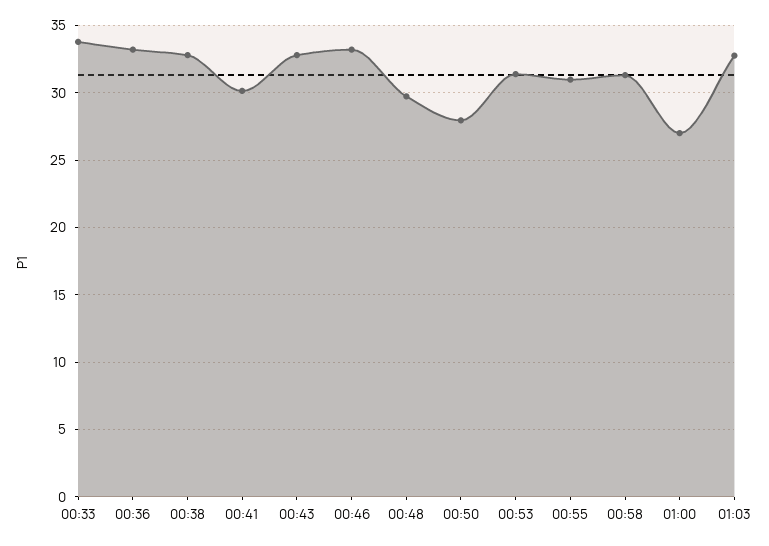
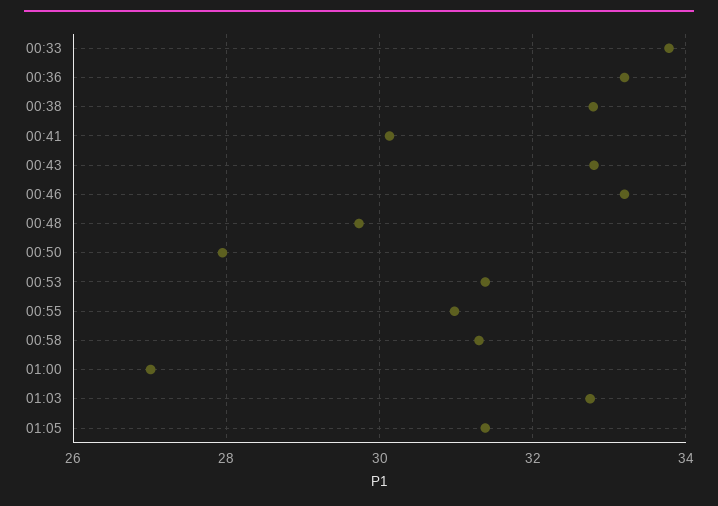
01:05: none -> 31.4

